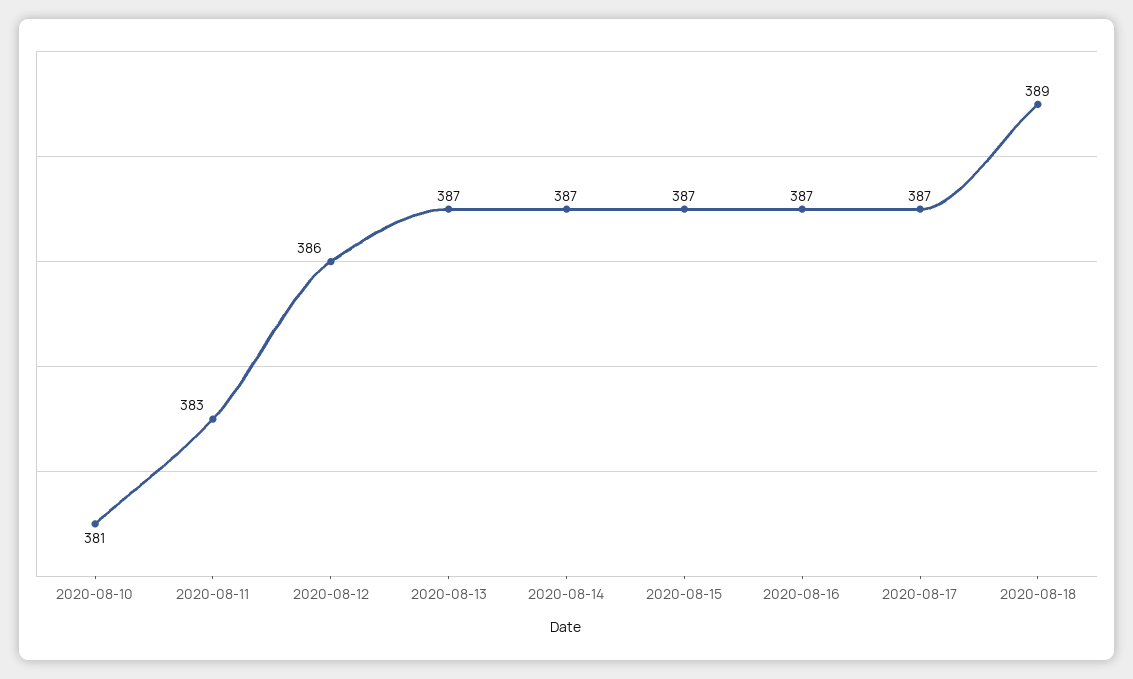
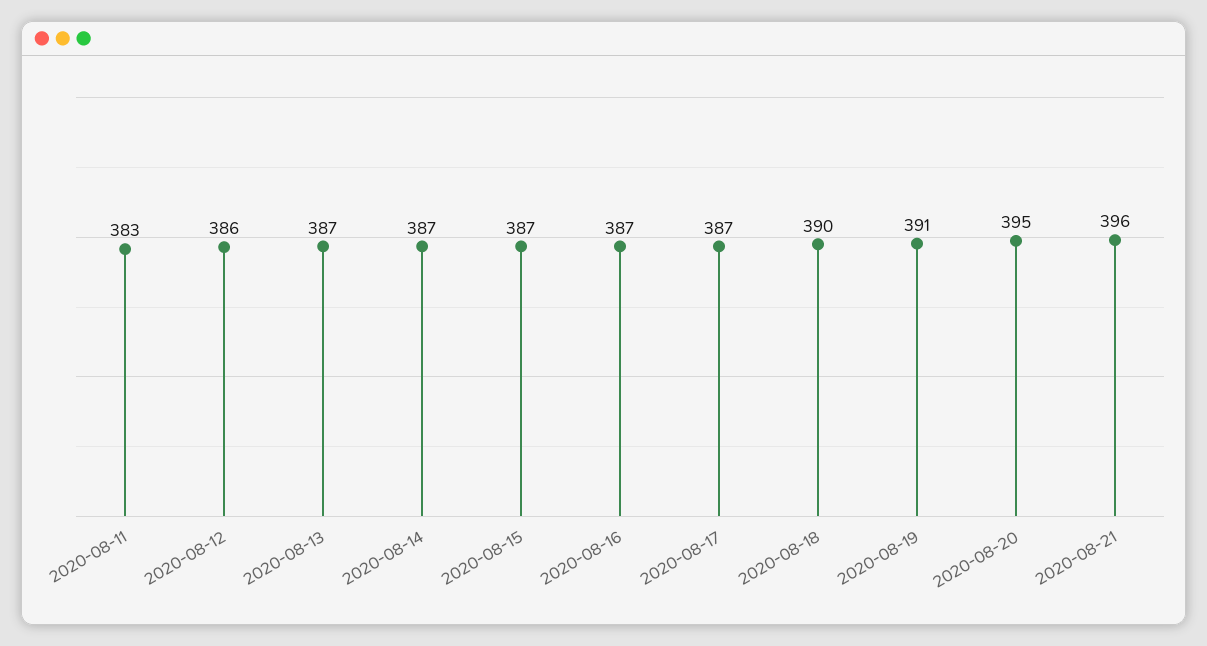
2020-08-10: 381 -> none
2020-08-18: 389 -> 390
2020-08-19: none -> 391
2020-08-20: none -> 395
2020-08-21: none -> 396

